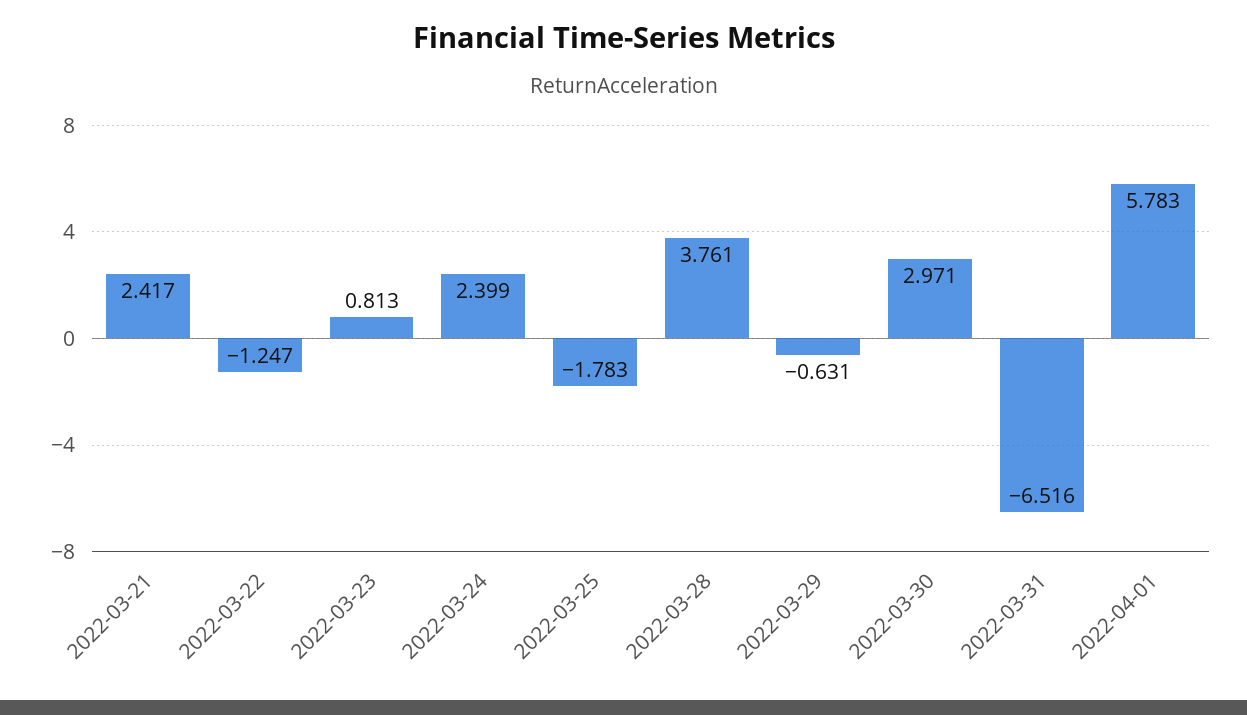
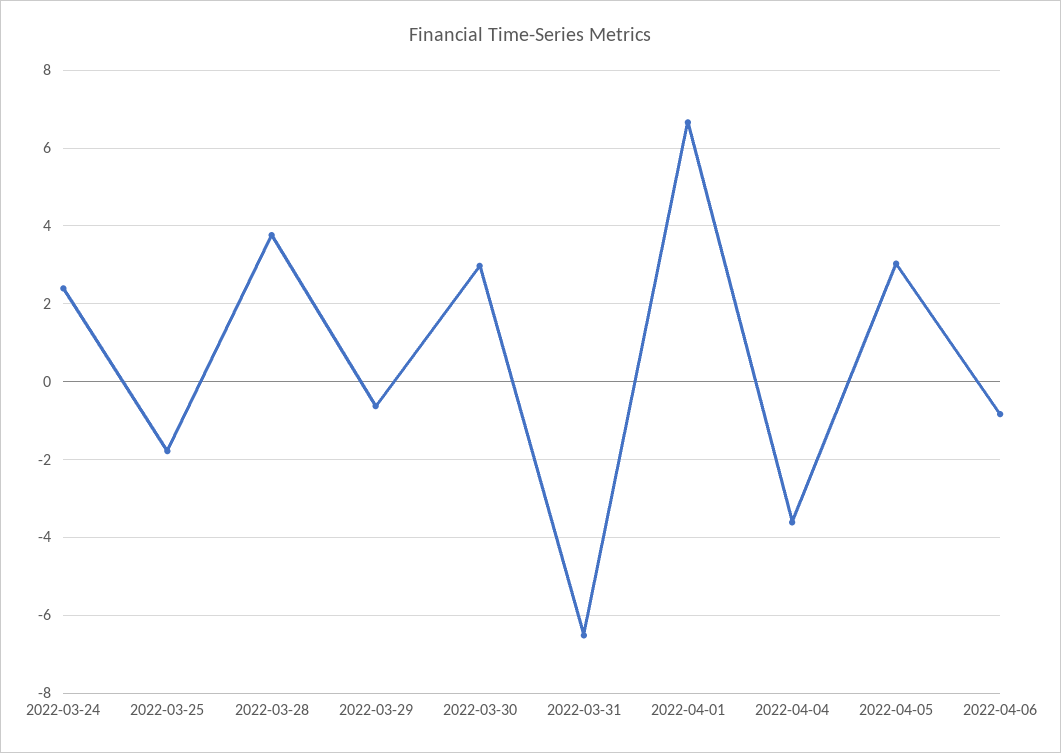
2022-03-21: 2.417 -> none
2022-03-22: -1.247 -> none
2022-03-23: 0.813 -> none
2022-04-01: 5.783 -> 6.6
2022-04-04: none -> -3.6
2022-04-05: none -> 3
2022-04-06: none -> -0.8

